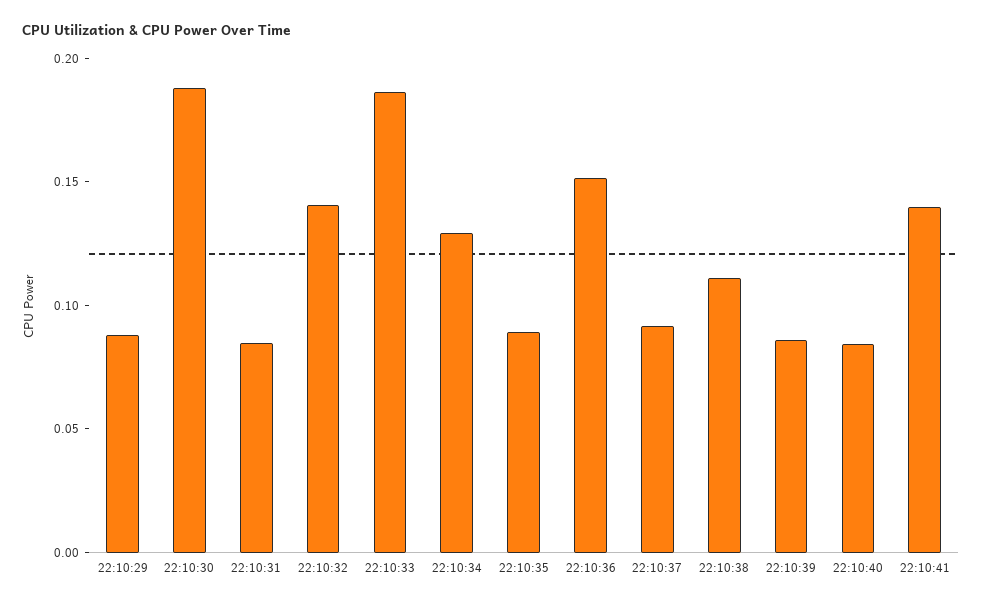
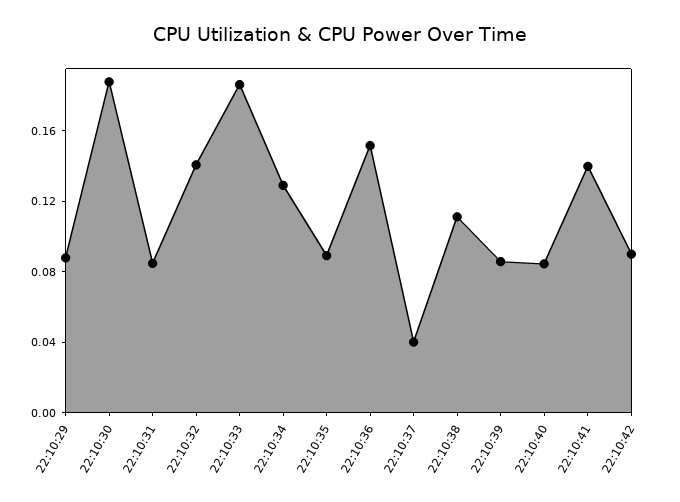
22:10:37: 0.09 -> 0.04
22:10:42: none -> 0.09

